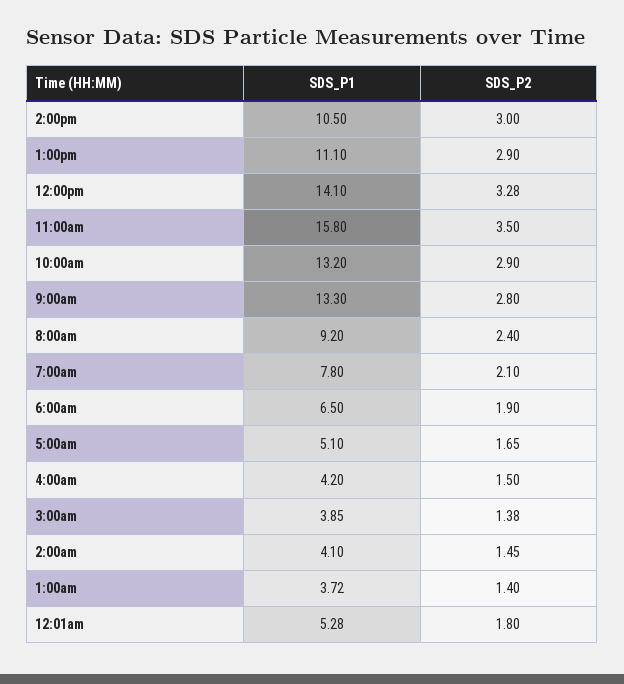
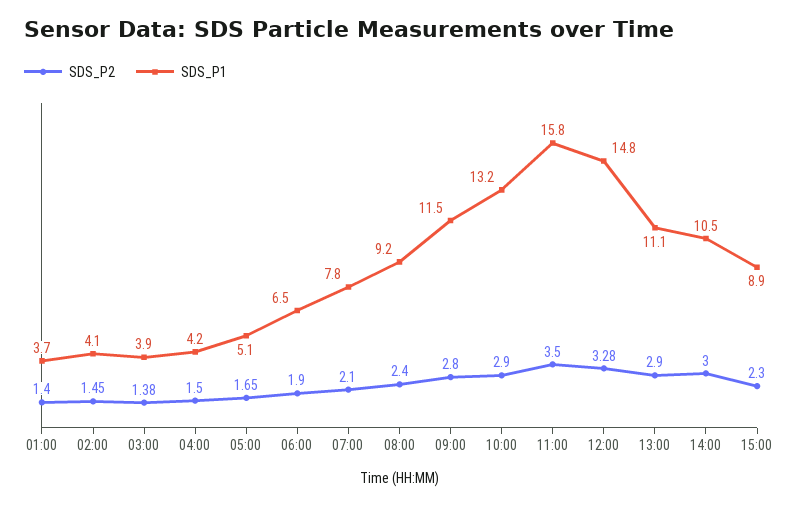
SDS_P1, 12:00pm: 14.1 -> 14.8
SDS_P1, 9:00am: 13.3 -> 11.5
SDS_P1, 12:01am: 5.28 -> none
SDS_P2, 12:01am: 1.8 -> none
SDS_P2, 15:00: none -> 2.3
SDS_P1, 15:00: none -> 8.9

